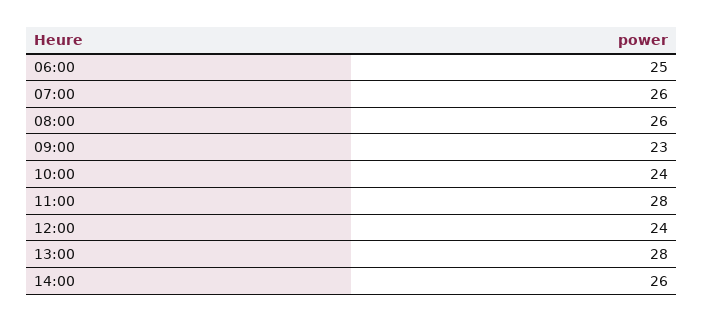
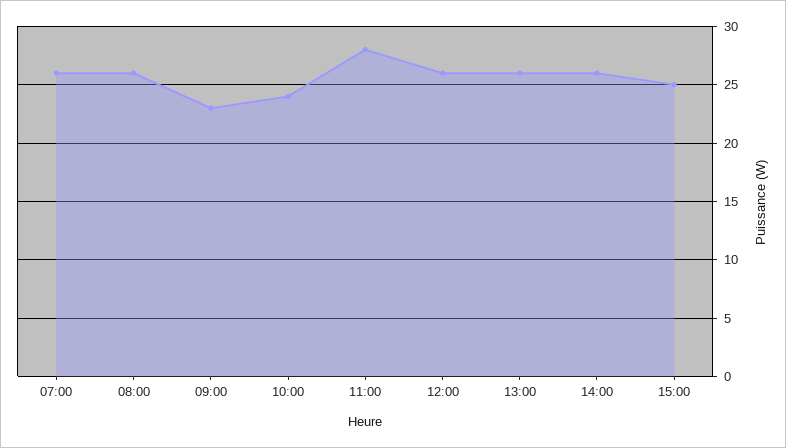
06:00: 25 -> none
12:00: 24 -> 26
13:00: 28 -> 26
15:00: none -> 25

